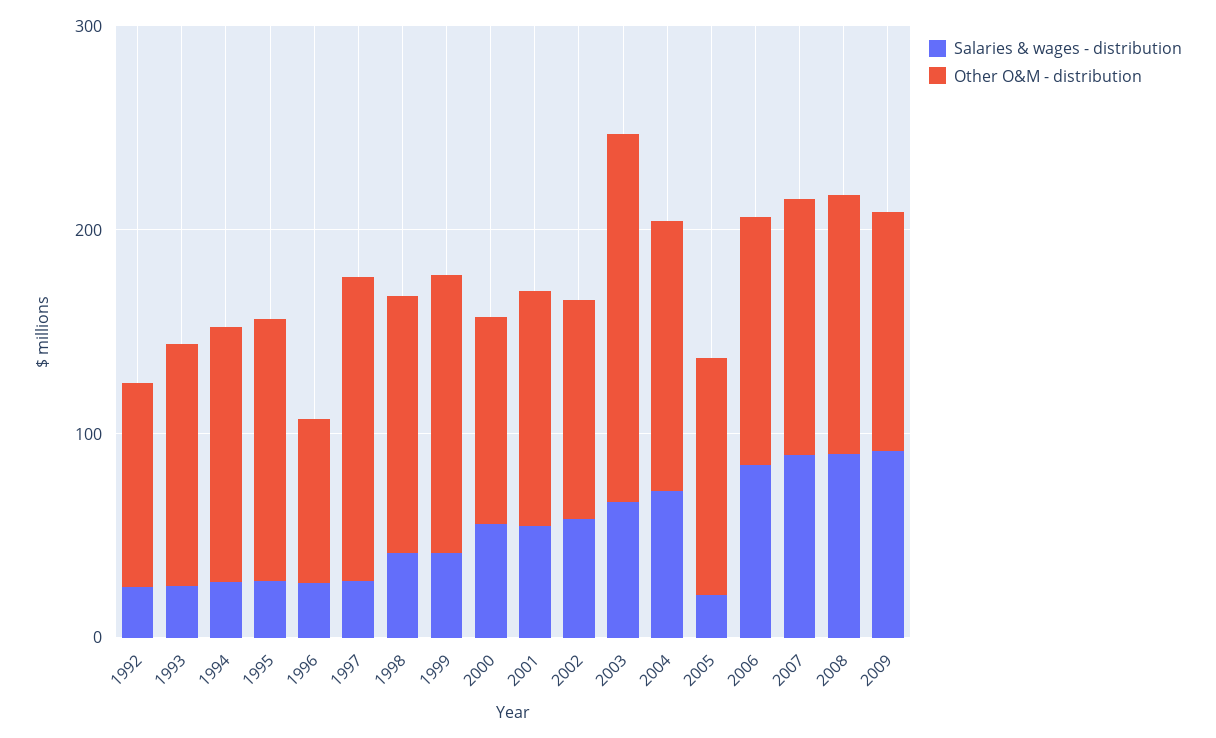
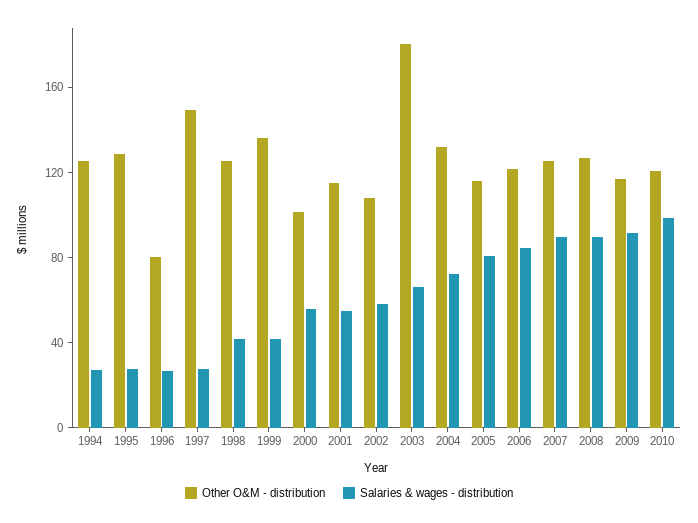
Salaries & wages - distribution, 1992: 20 -> none
Other O&M - distribution, 1992: 100 -> none
Salaries & wages - distribution, 1993: 20 -> none
Other O&M - distribution, 1993: 120 -> none
Salaries & wages - distribution, 2005: 20 -> 80
Other O&M - distribution, 2010: none -> 120
Salaries & wages - distribution, 2010: none -> 100

